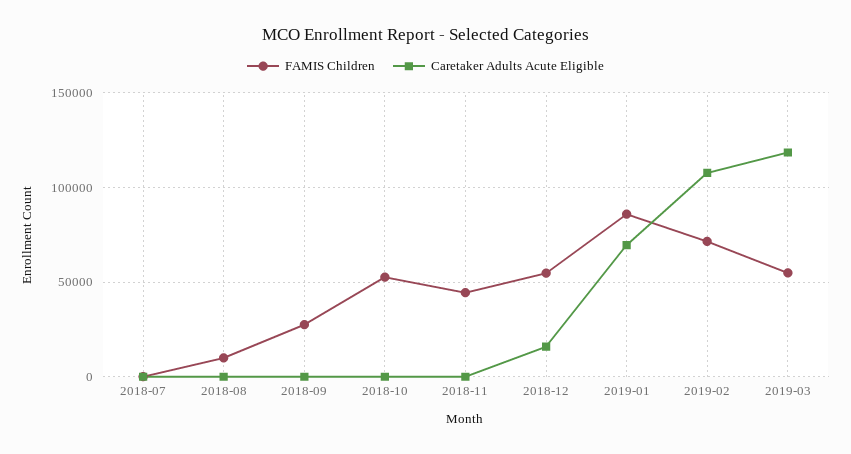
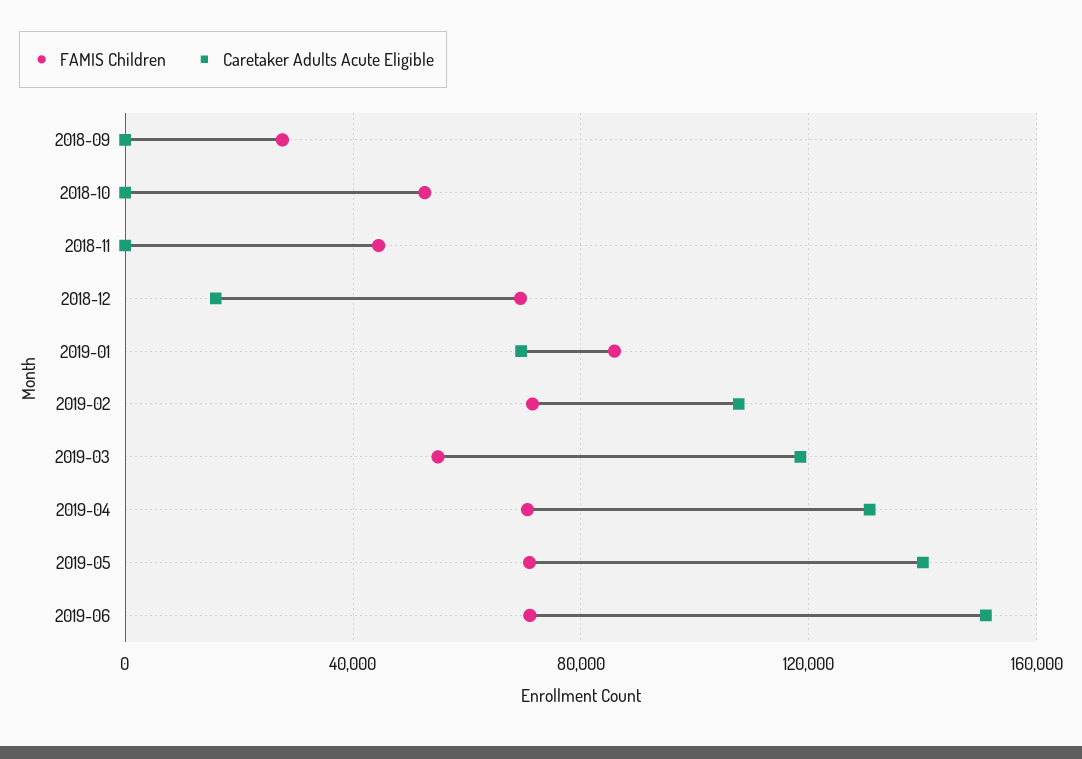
FAMIS Children, 2018-07: 0 -> none
Caretaker Adults Acute Eligible, 2018-07: 0 -> none
FAMIS Children, 2018-08: 10000 -> none
Caretaker Adults Acute Eligible, 2018-08: 0 -> none
FAMIS Children, 2018-12: 55000 -> 70000
FAMIS Children, 2019-04: none -> 70000
Caretaker Adults Acute Eligible, 2019-04: none -> 130000
FAMIS Children, 2019-05: none -> 70000
Caretaker Adults Acute Eligible, 2019-05: none -> 140000
FAMIS Children, 2019-06: none -> 70000
Caretaker Adults Acute Eligible, 2019-06: none -> 150000

